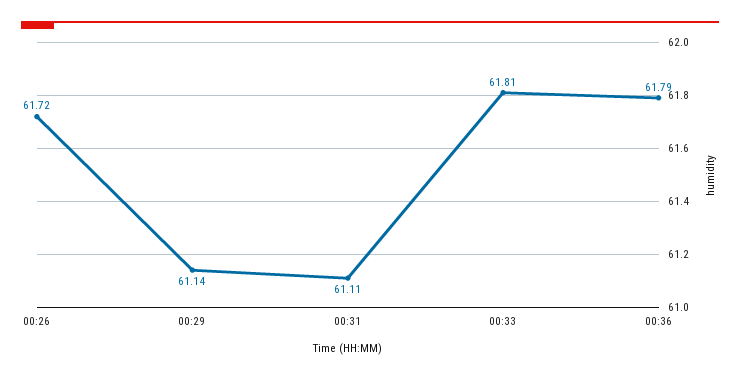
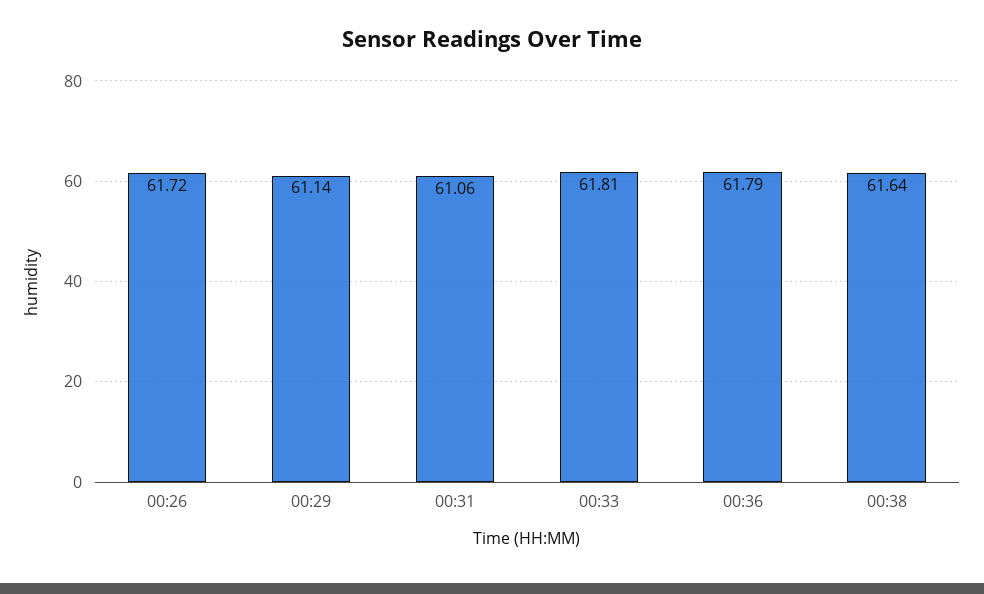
00:31: 61.11 -> 61.06
00:38: none -> 61.64

